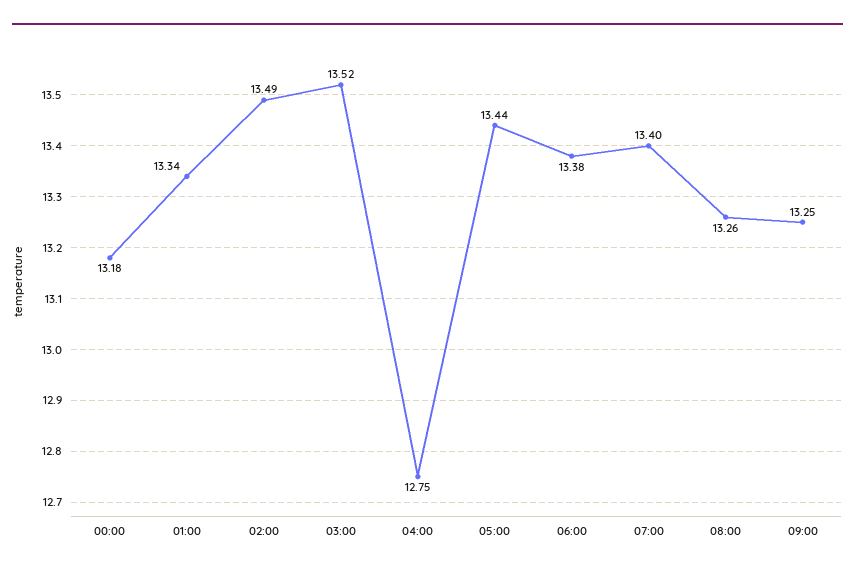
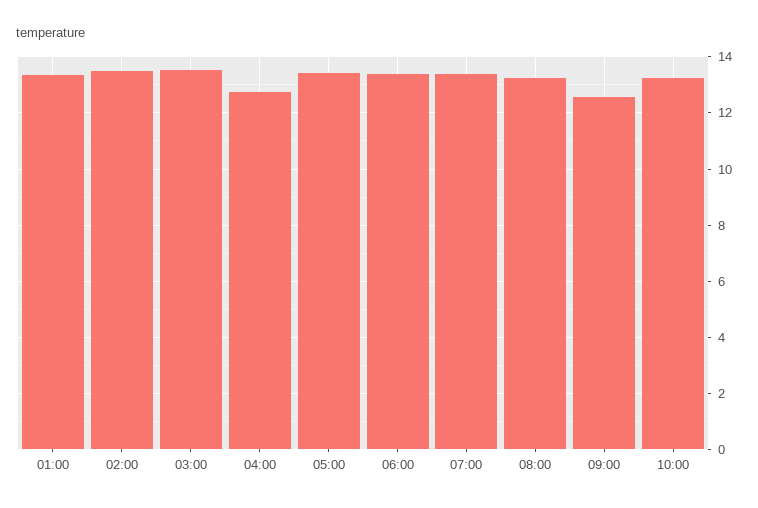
00:00: 13.18 -> none
09:00: 13.25 -> 12.5
10:00: none -> 13.25

